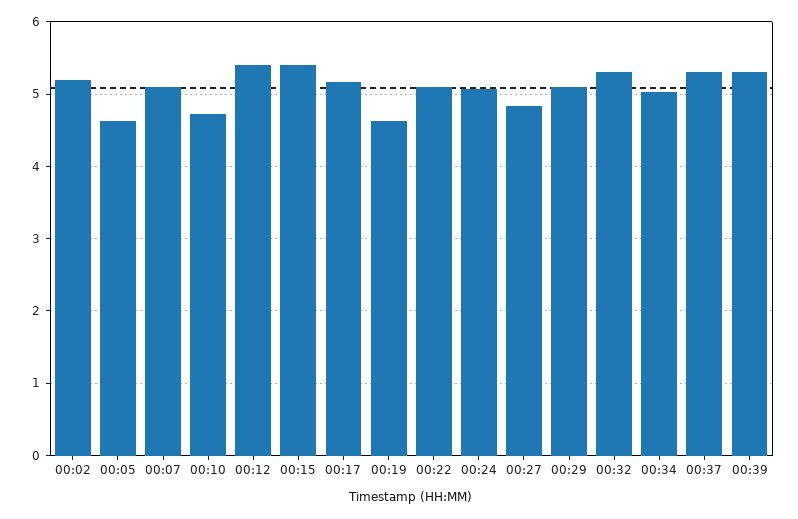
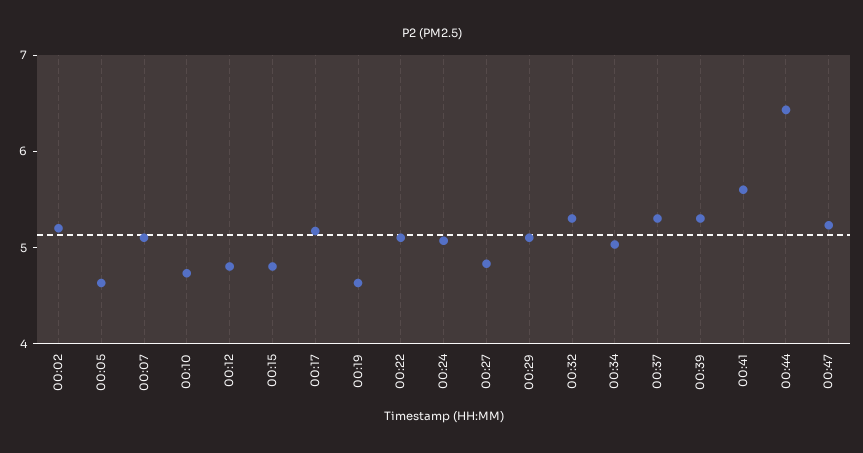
00:12: 5.4 -> 4.8
00:15: 5.4 -> 4.8
00:41: none -> 5.6
00:44: none -> 6.4
00:47: none -> 5.2

